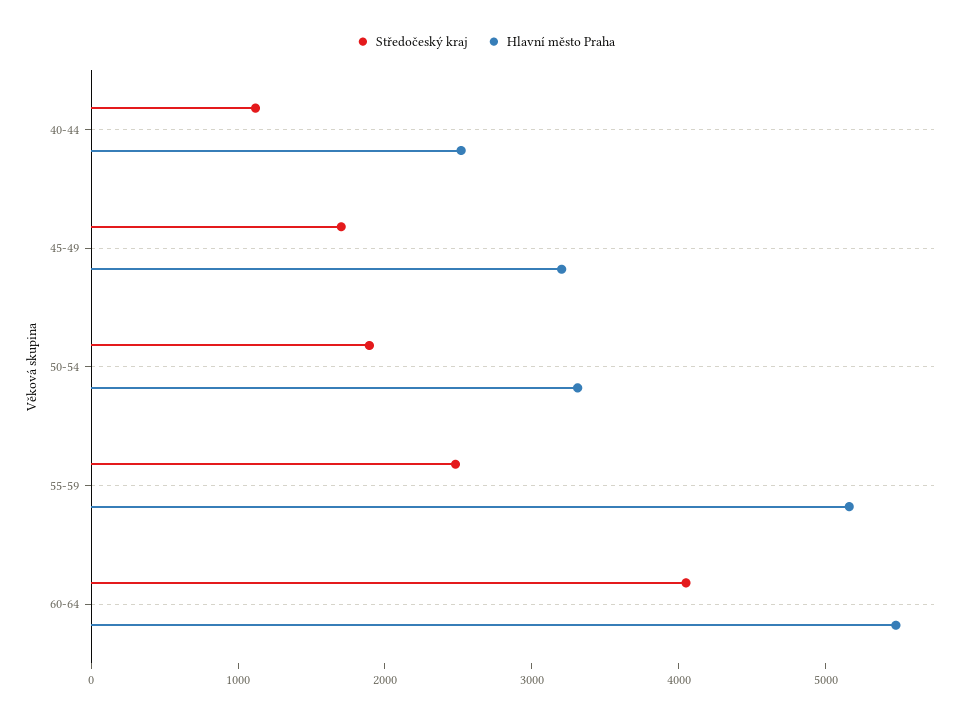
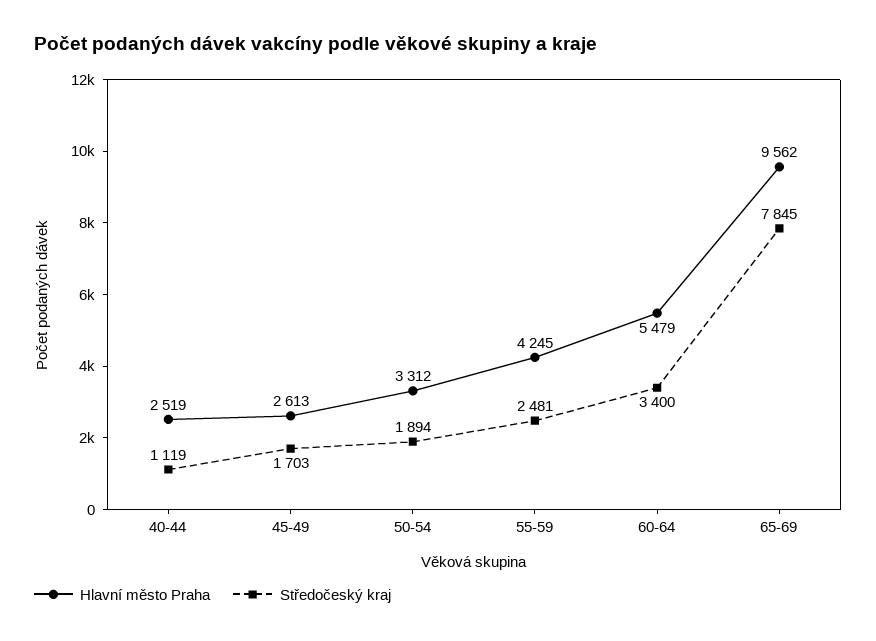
Hlavní město Praha, 45-49: 3200 -> 2613
Hlavní město Praha, 55-59: 5200 -> 4245
Středočeský kraj, 60-64: 4000 -> 3400
Hlavní město Praha, 65-69: none -> 9562
Středočeský kraj, 65-69: none -> 7845

